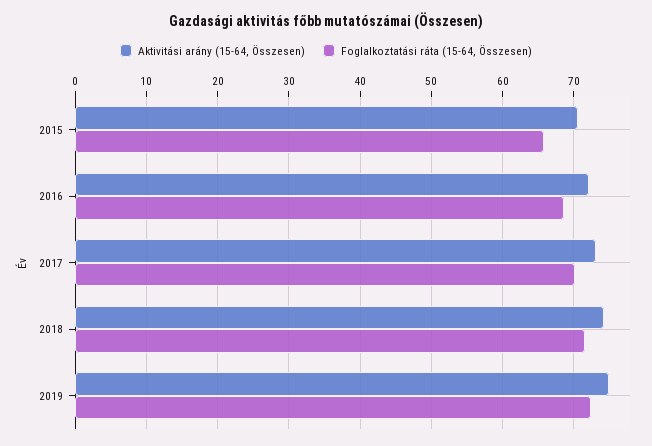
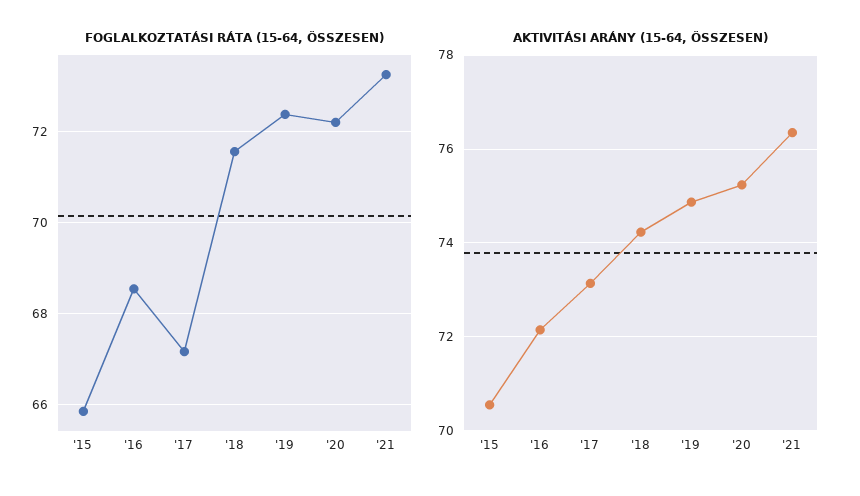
Foglalkoztatási ráta (15-64, Összesen), 2017: 70 -> 67.2
Foglalkoztatási ráta (15-64, Összesen), '20: none -> 72.2
Foglalkoztatási ráta (15-64, Összesen), '21: none -> 73.2
Aktivitási arány (15-64, Összesen), '20: none -> 75.2
Aktivitási arány (15-64, Összesen), '21: none -> 76.4

